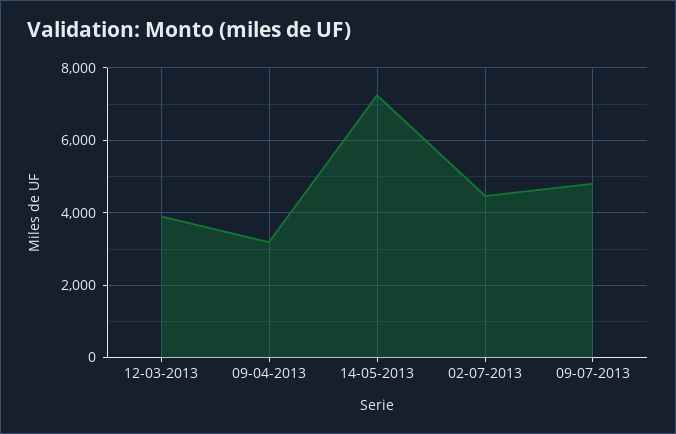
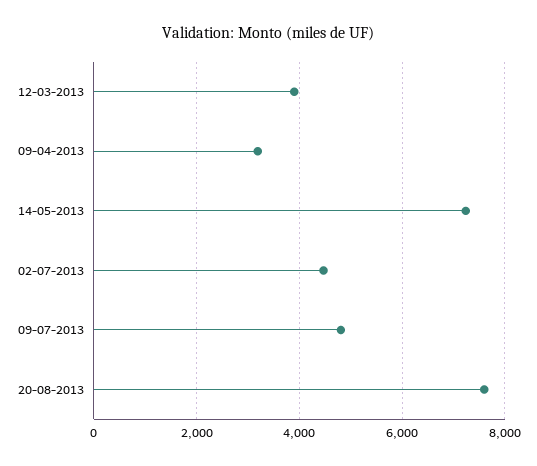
20-08-2013: none -> 7600

